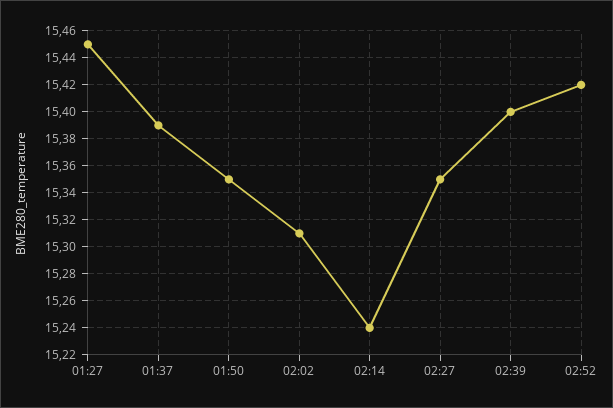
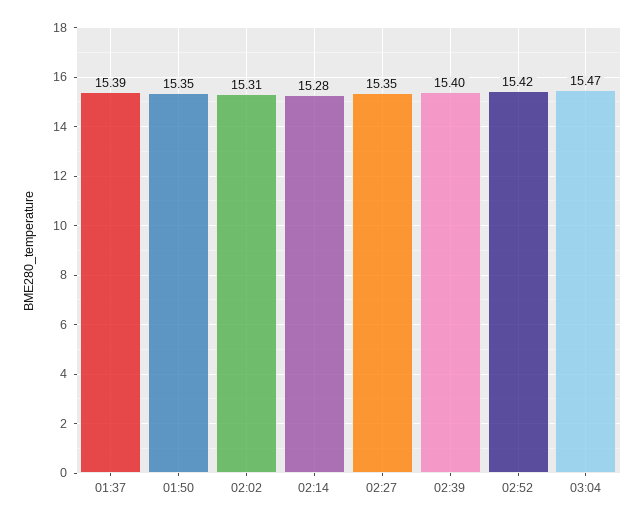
01:27: 15.45 -> none
02:14: 15.24 -> 15.28
03:04: none -> 15.47

